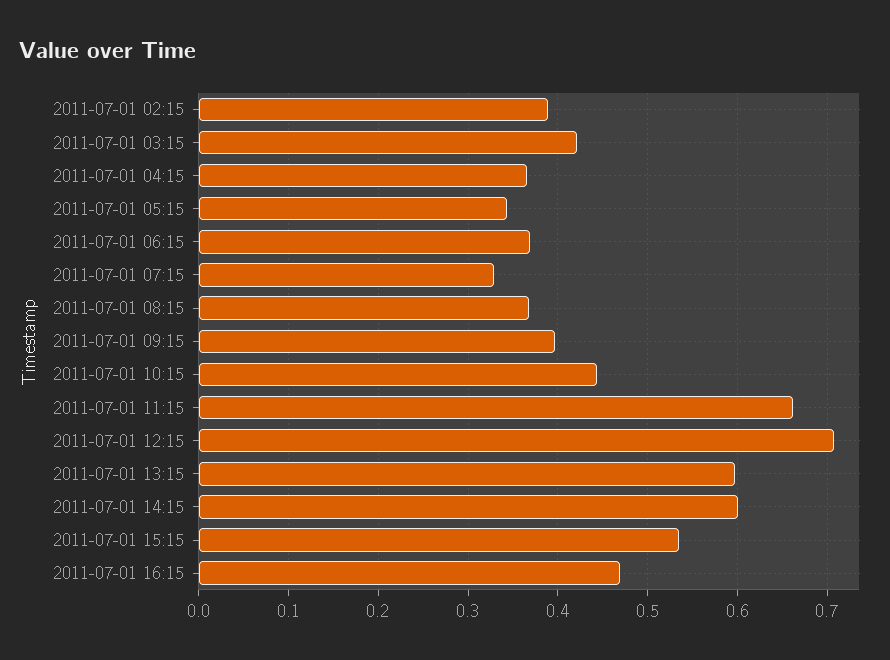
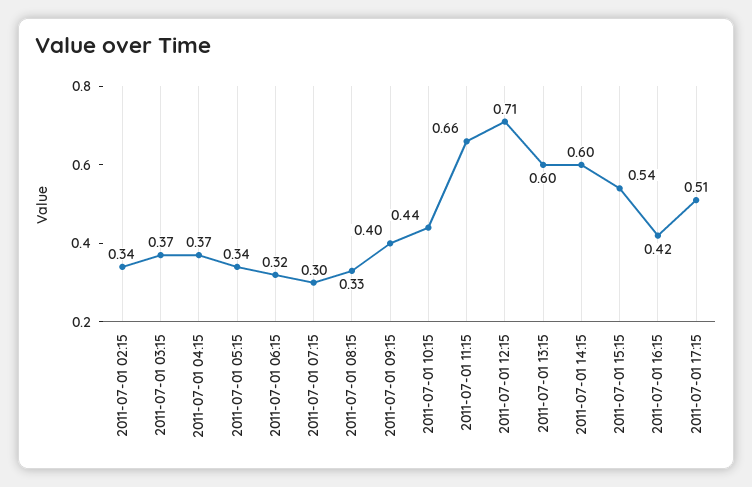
2011-07-01 02:15: 0.39 -> 0.34
2011-07-01 03:15: 0.42 -> 0.37
2011-07-01 06:15: 0.37 -> 0.32
2011-07-01 07:15: 0.33 -> 0.3
2011-07-01 08:15: 0.37 -> 0.33
2011-07-01 16:15: 0.47 -> 0.42
2011-07-01 17:15: none -> 0.51

